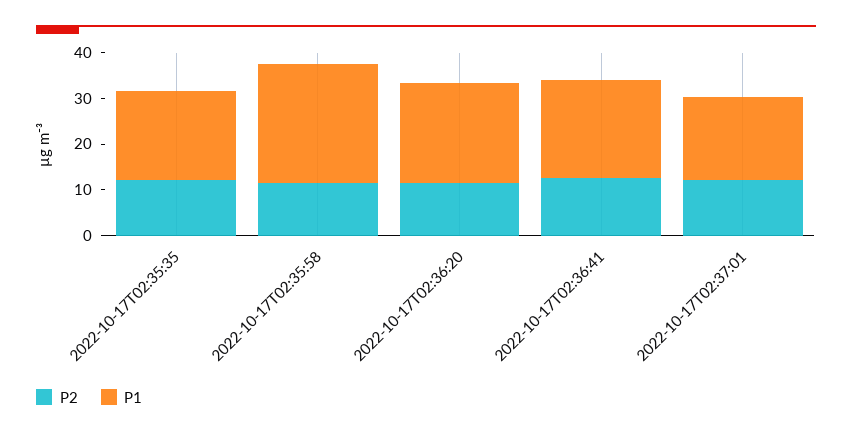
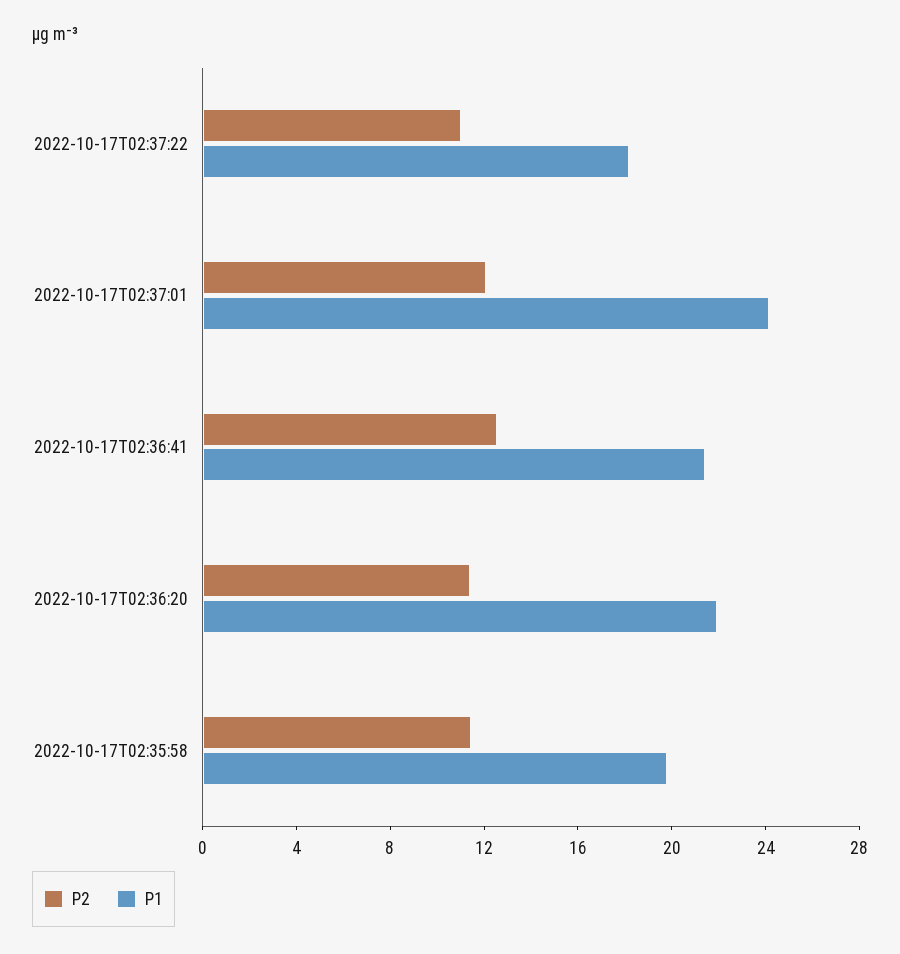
P2, 2022-10-17T02:35:35: 12 -> none
P1, 2022-10-17T02:35:35: 20 -> none
P1, 2022-10-17T02:35:58: 26 -> 20
P1, 2022-10-17T02:37:01: 18 -> 24
P2, 2022-10-17T02:37:22: none -> 11
P1, 2022-10-17T02:37:22: none -> 18

